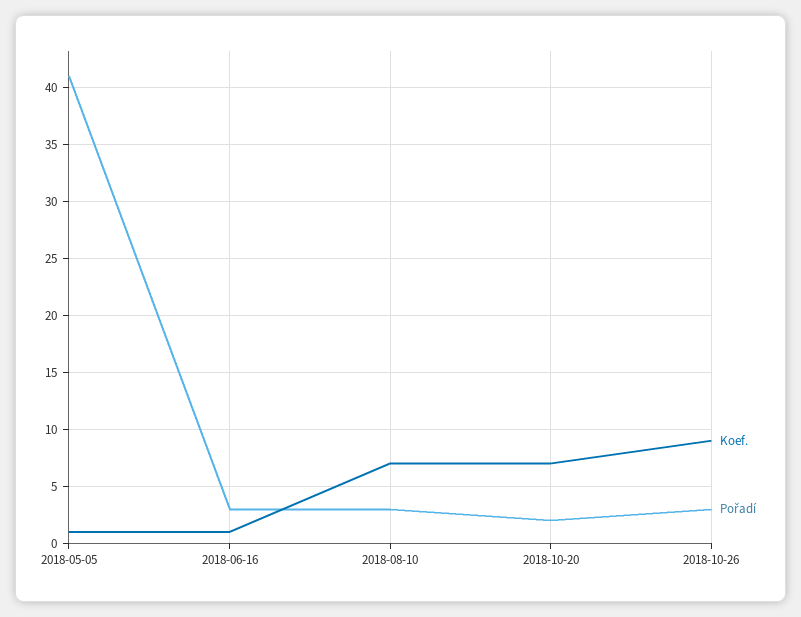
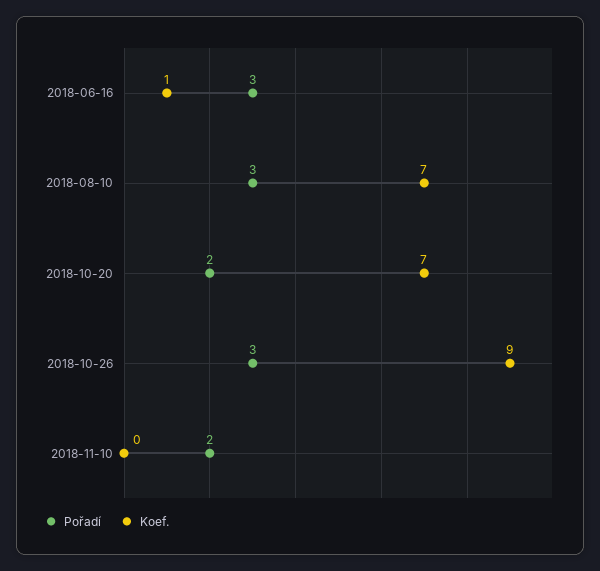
Koef., 2018-05-05: 1 -> none
Pořadí, 2018-05-05: 41 -> none
Pořadí, 2018-11-10: none -> 2
Koef., 2018-11-10: none -> 0

